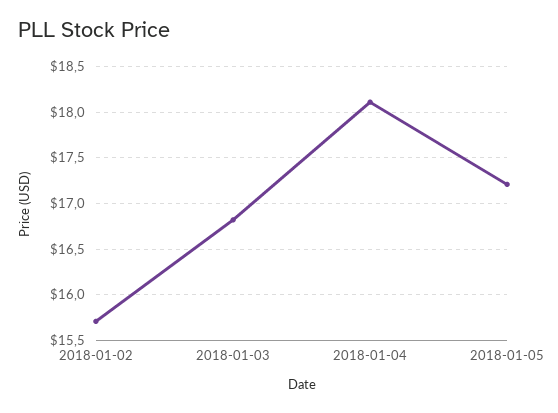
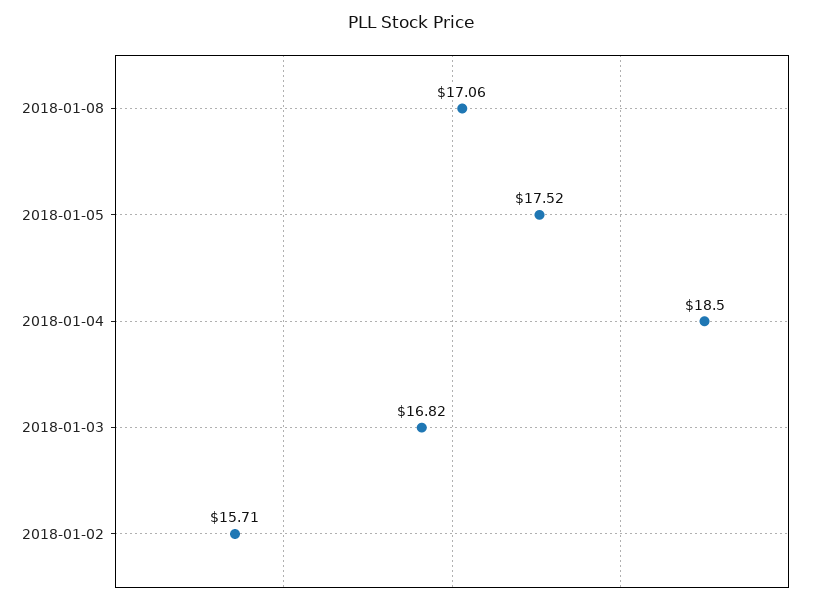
2018-01-04: 18.1 -> 18.5
2018-01-05: 17.2 -> 17.52
2018-01-08: none -> 17.06

